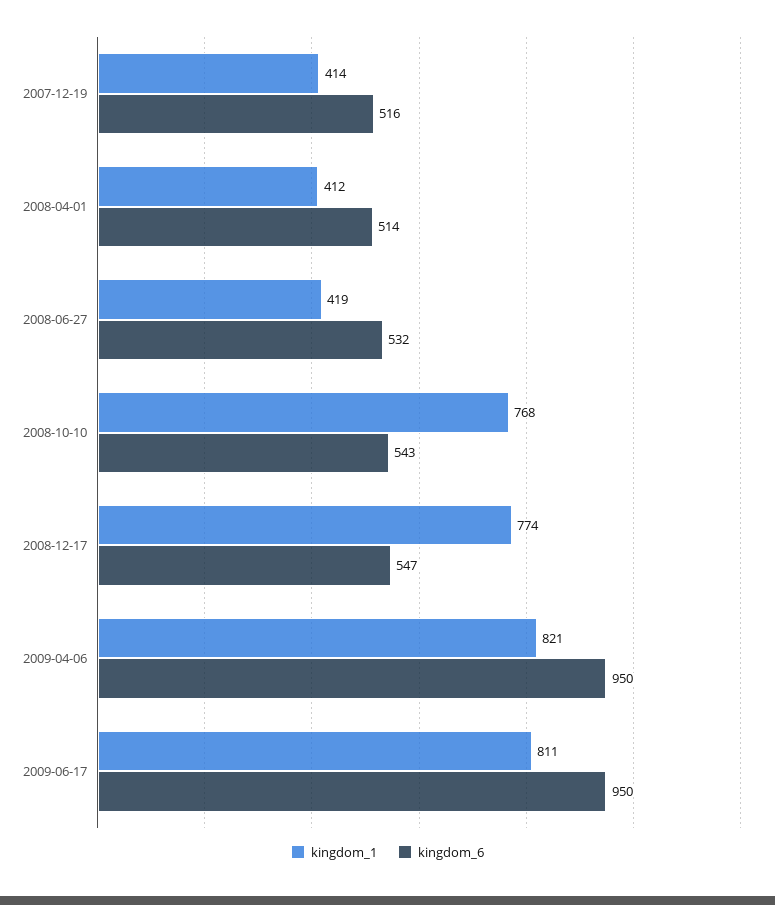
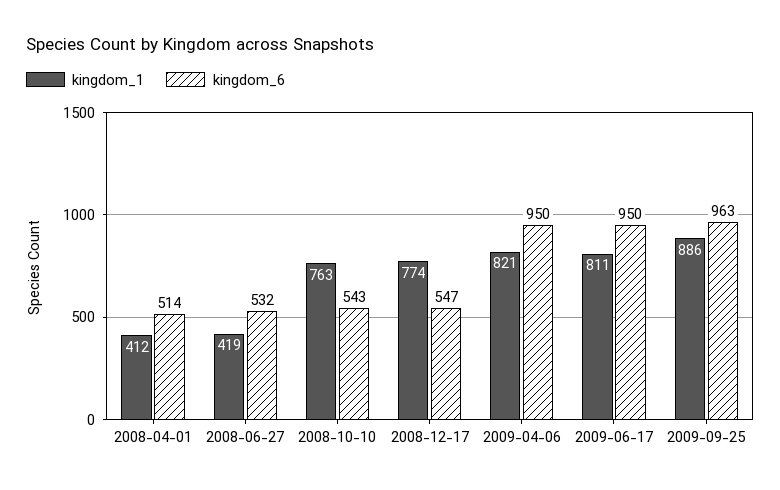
kingdom_1, 2007-12-19: 414 -> none
kingdom_6, 2007-12-19: 516 -> none
kingdom_1, 2008-10-10: 768 -> 763
kingdom_1, 2009-09-25: none -> 886
kingdom_6, 2009-09-25: none -> 963

